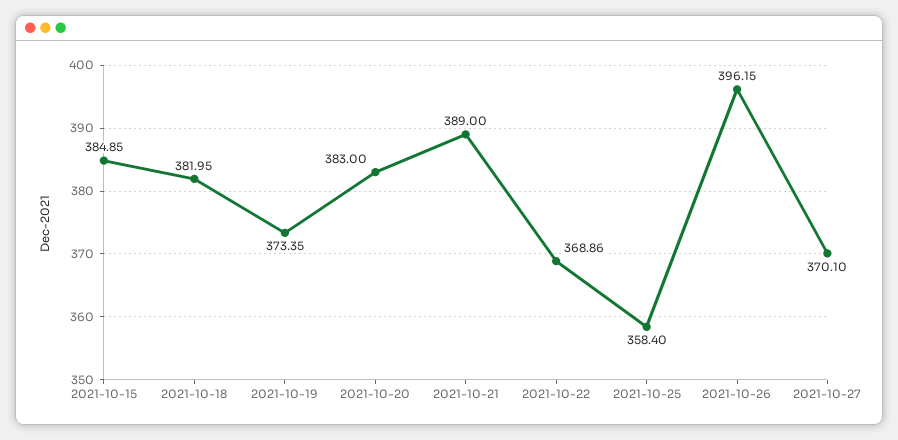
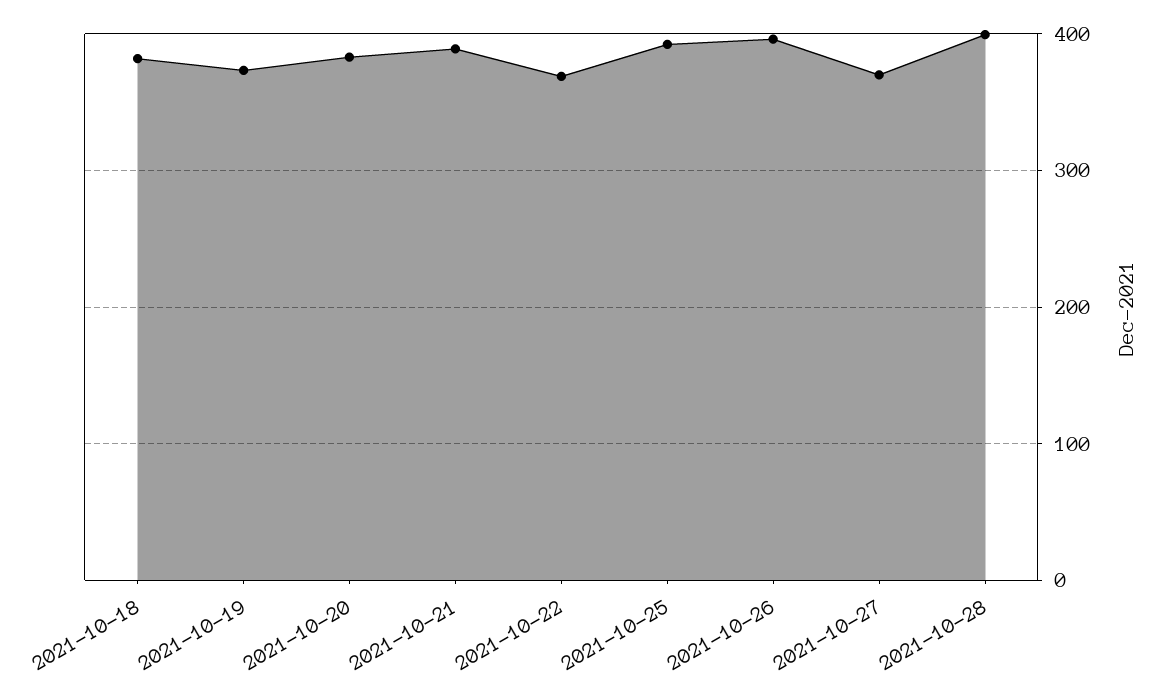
2021-10-15: 384.85 -> none
2021-10-25: 358.4 -> 390
2021-10-28: none -> 400

